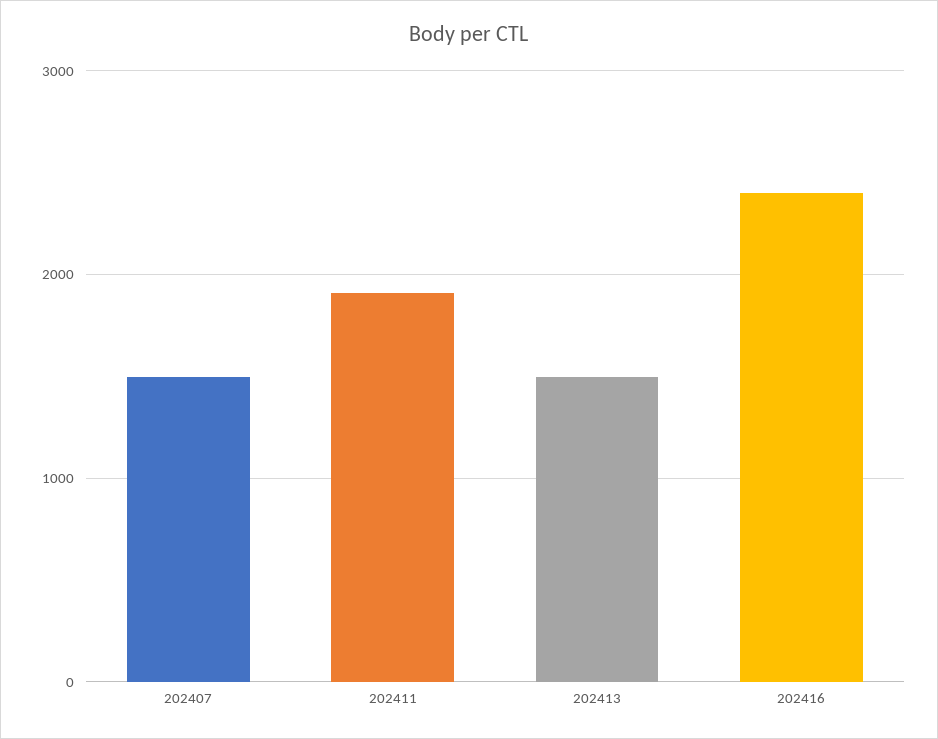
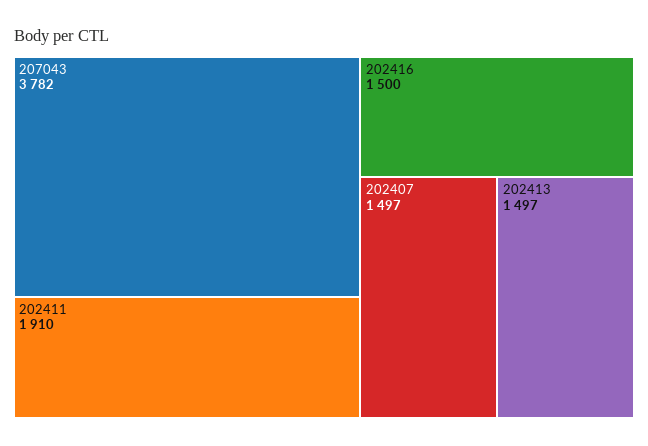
202416: 2400 -> 1500
207043: none -> 3782

